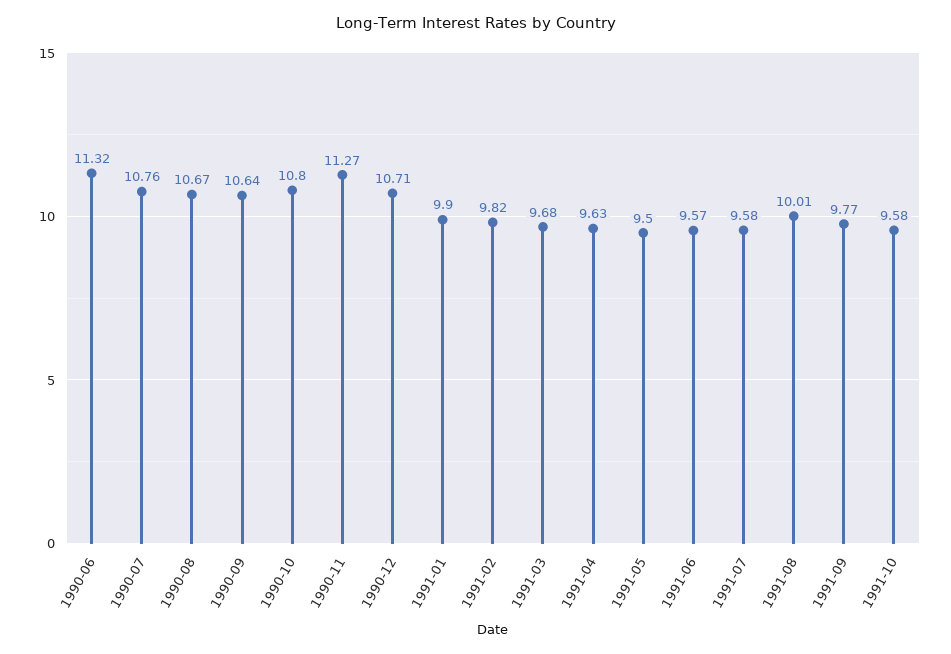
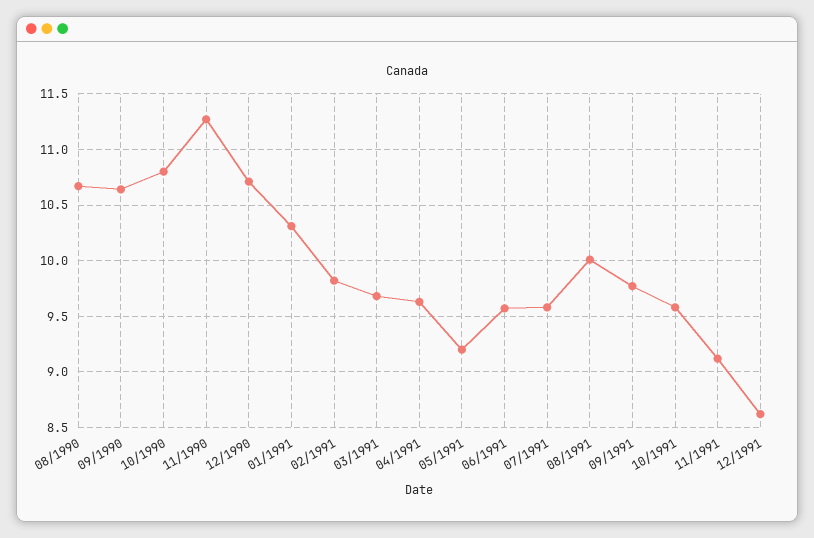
1990-06: 11.32 -> none
1990-07: 10.76 -> none
1991-01: 9.9 -> 10.3
1991-05: 9.5 -> 9.2
11/1991: none -> 9.1
12/1991: none -> 8.6

